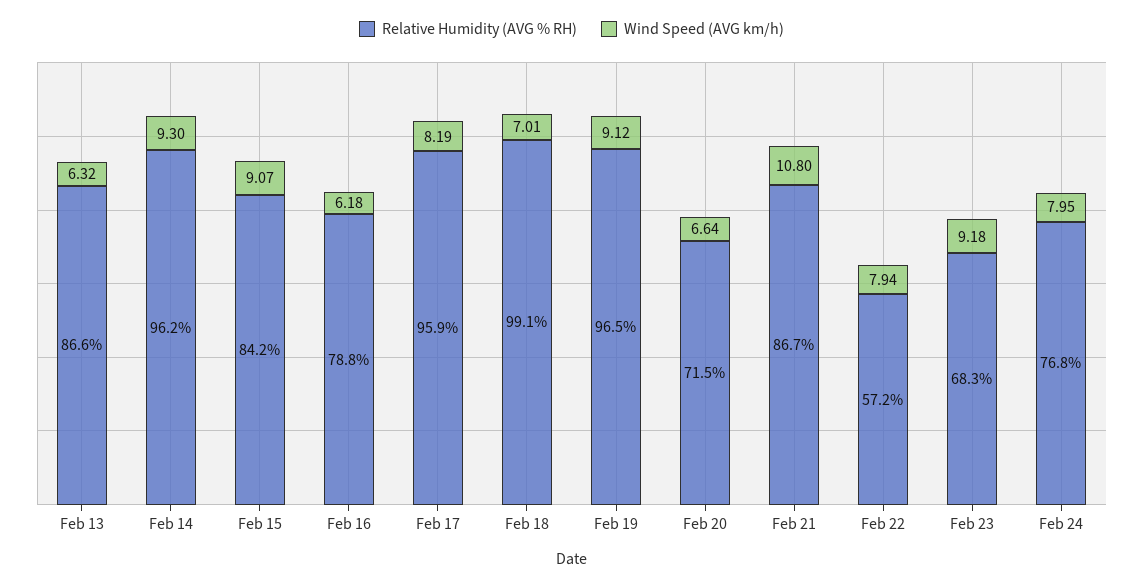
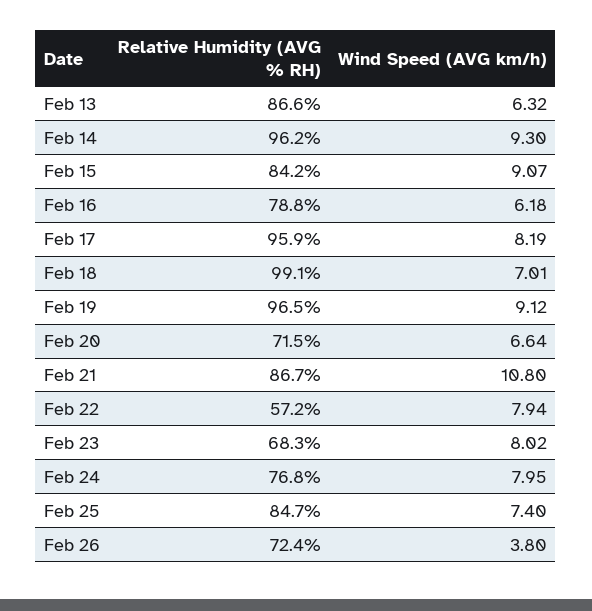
Wind Speed (AVG km/h), Feb 23: 9.18 -> 8.02
Relative Humidity (AVG % RH), Feb 25: none -> 84.7
Wind Speed (AVG km/h), Feb 25: none -> 7.4
Relative Humidity (AVG % RH), Feb 26: none -> 72.4
Wind Speed (AVG km/h), Feb 26: none -> 3.8

